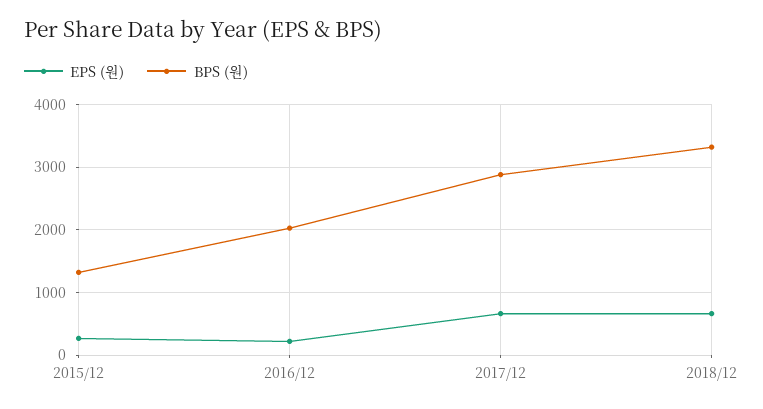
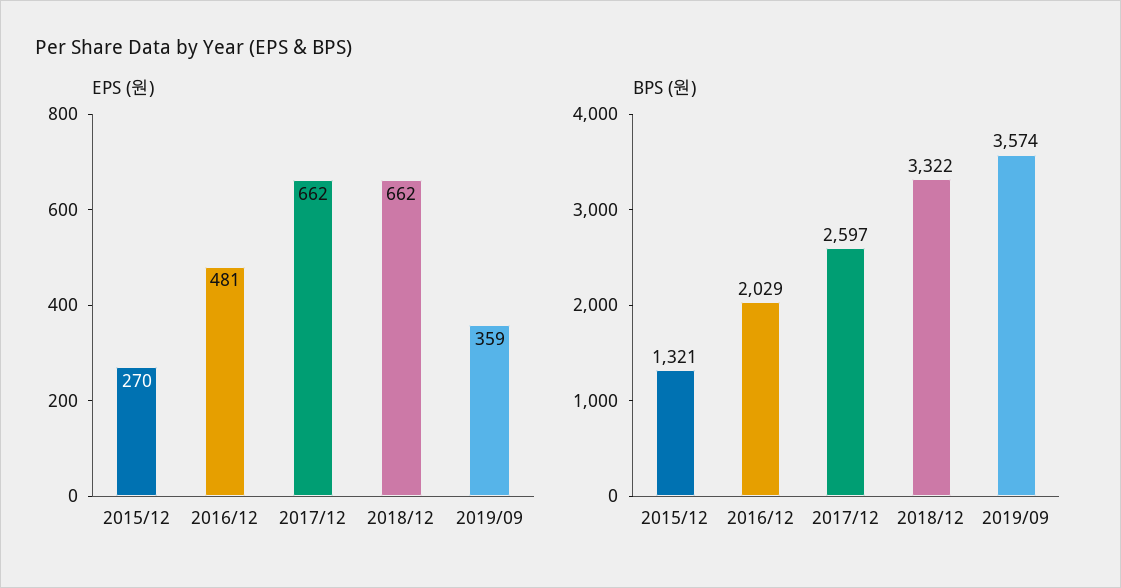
EPS (원), 2016/12: 200 -> 481
BPS (원), 2017/12: 2900 -> 2597
EPS (원), 2019/09: none -> 359
BPS (원), 2019/09: none -> 3574

